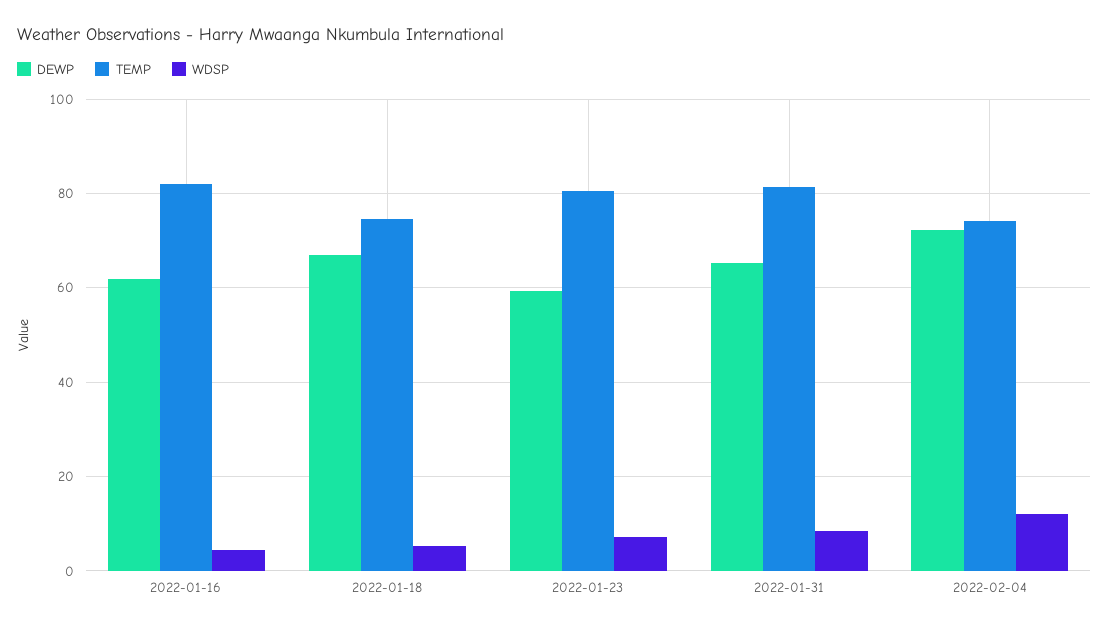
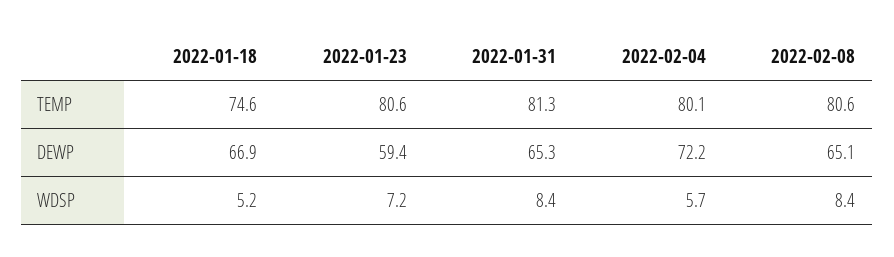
DEWP, 2022-01-16: 62 -> none
TEMP, 2022-01-16: 82 -> none
WDSP, 2022-01-16: 4 -> none
TEMP, 2022-02-04: 74 -> 80.1
WDSP, 2022-02-04: 12 -> 5.7
TEMP, 2022-02-08: none -> 80.6
DEWP, 2022-02-08: none -> 65.1
WDSP, 2022-02-08: none -> 8.4

